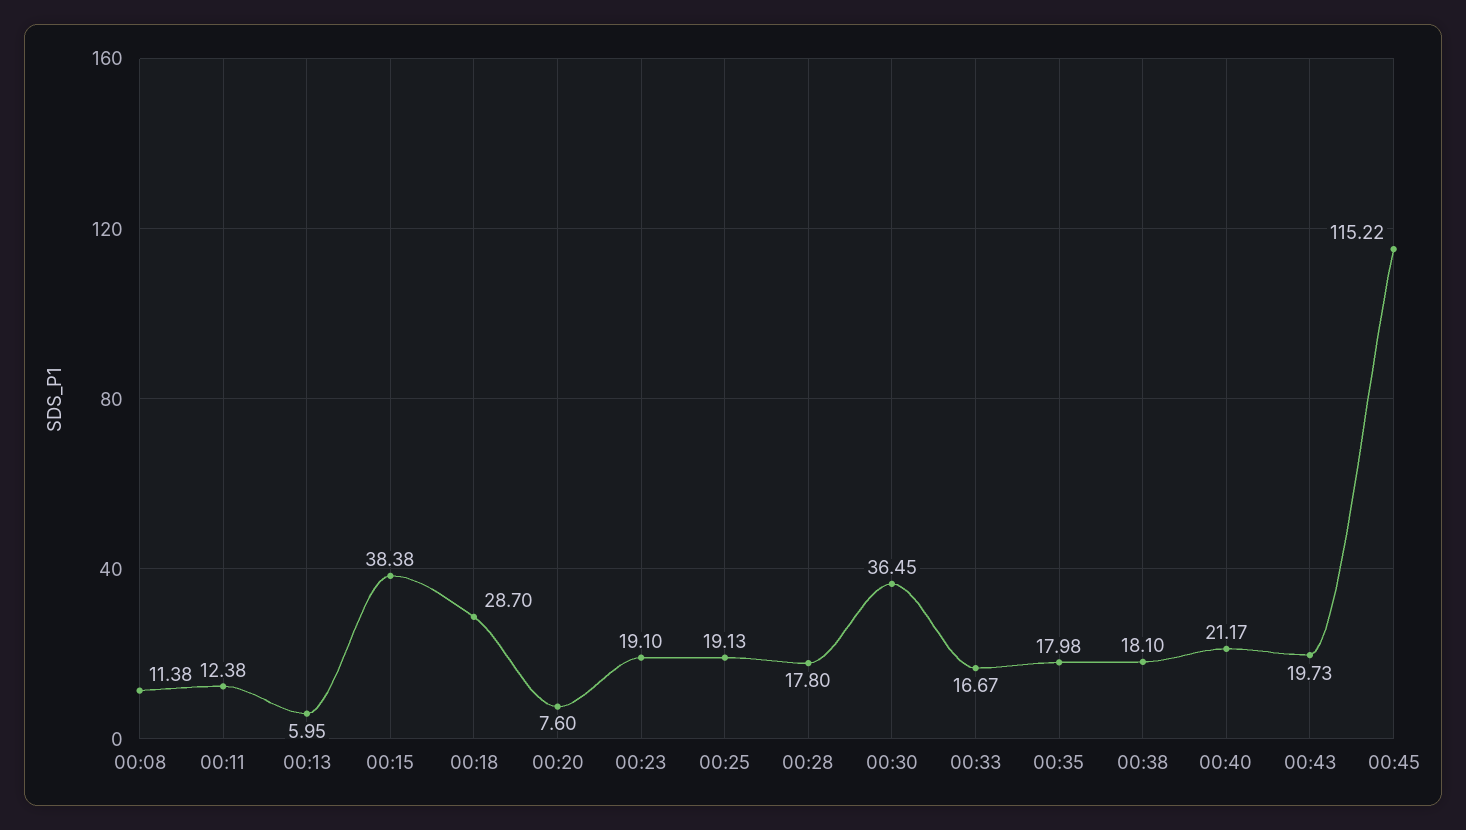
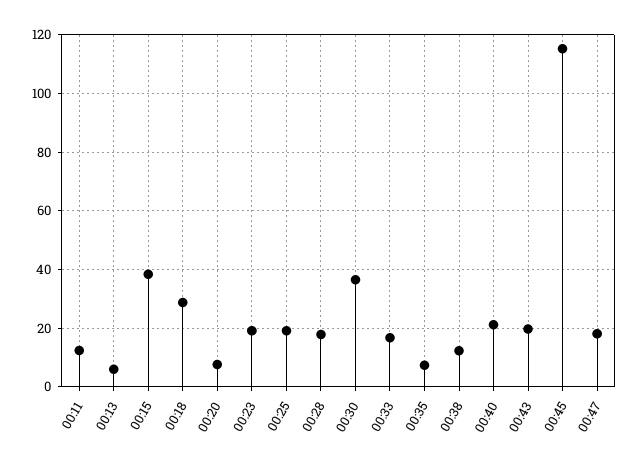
00:08: 11.38 -> none
00:35: 17.98 -> 7.5
00:38: 18.1 -> 12.5
00:47: none -> 17.5

